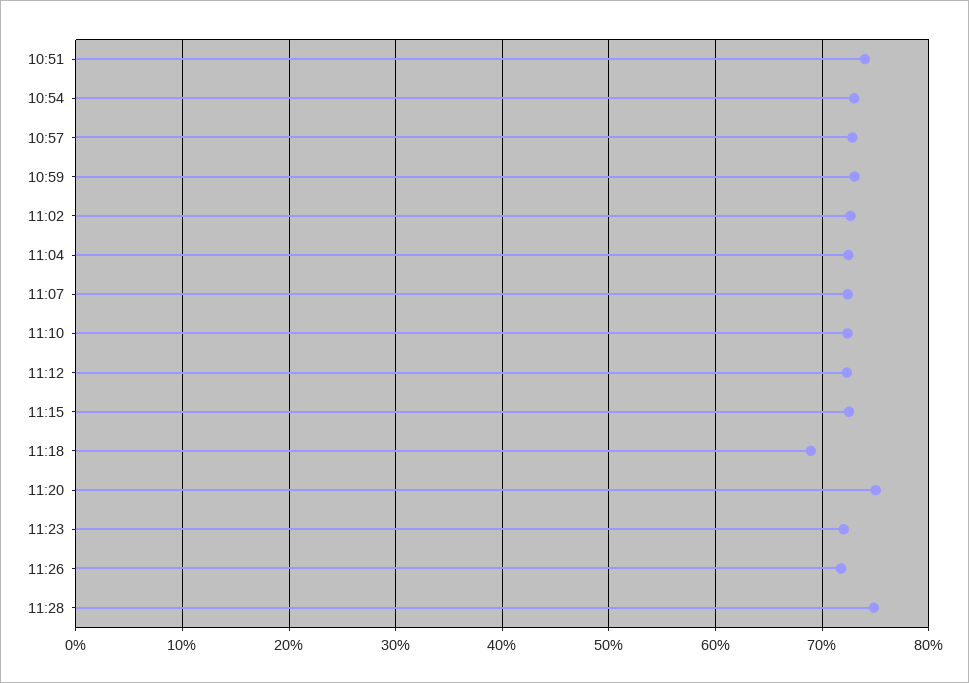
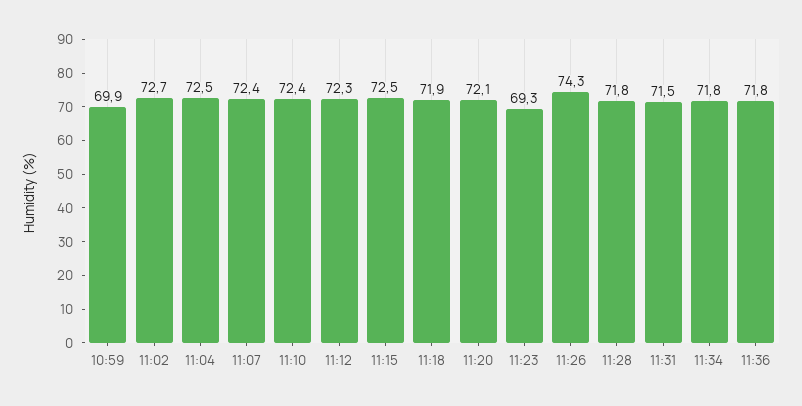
10:51: 74 -> none
10:54: 73 -> none
10:57: 73 -> none
10:59: 73 -> 69.9
11:18: 69 -> 71.9
11:20: 75 -> 72.1
11:23: 72 -> 69.3
11:26: 72 -> 74.3
11:28: 75 -> 71.8
11:31: none -> 71.5
11:34: none -> 71.8
11:36: none -> 71.8

